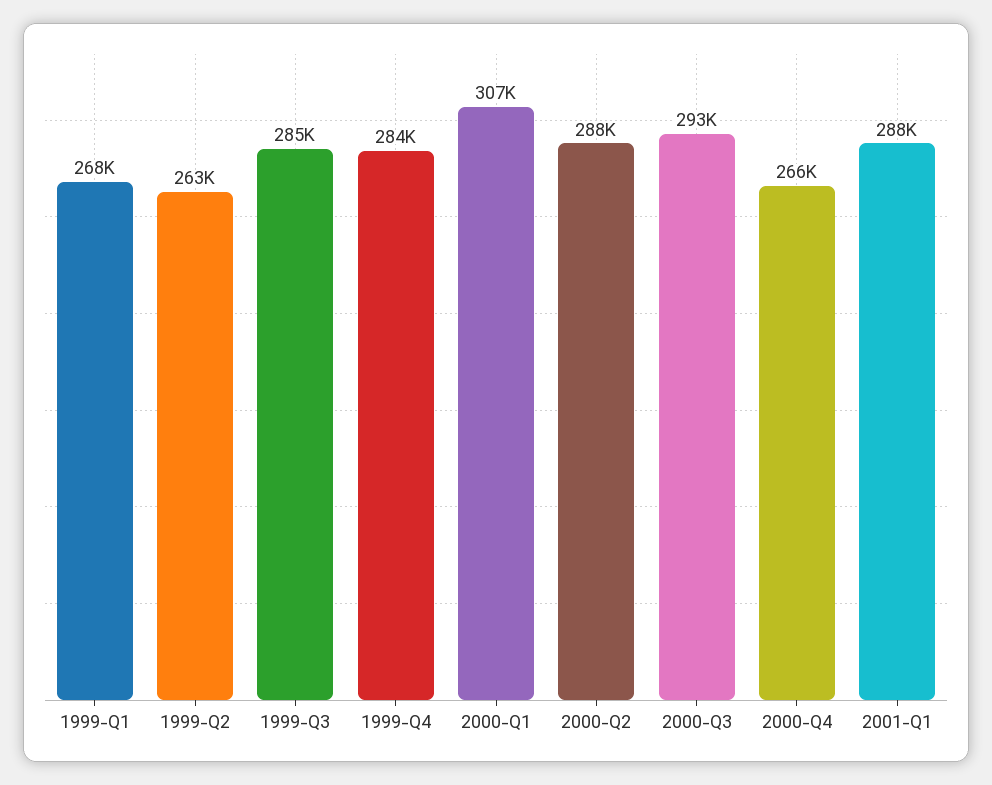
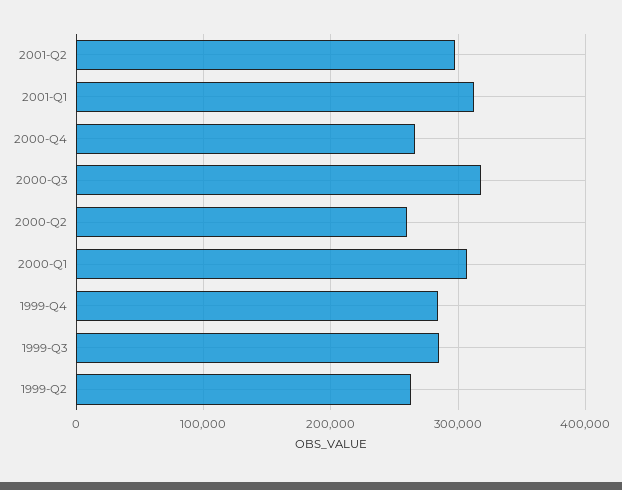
1999-Q1: 268000 -> none
2000-Q2: 288000 -> 260000
2000-Q3: 293000 -> 320000
2001-Q1: 288000 -> 310000
2001-Q2: none -> 300000

